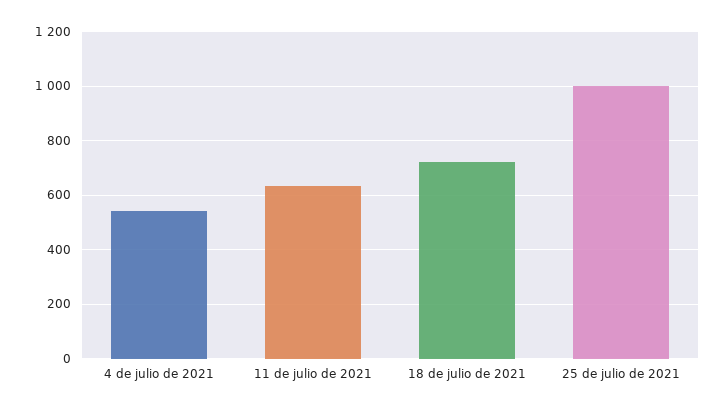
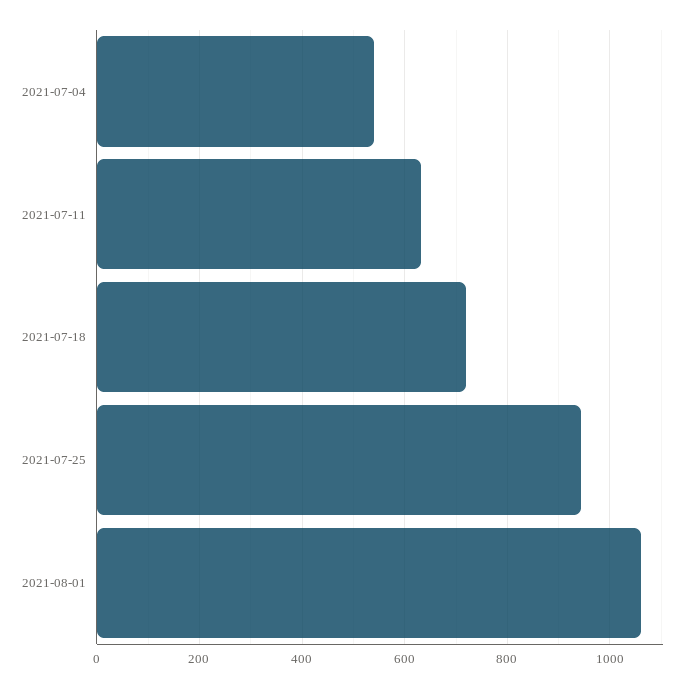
25 de julio de 2021: 1000 -> 940
2021-08-01: none -> 1060

